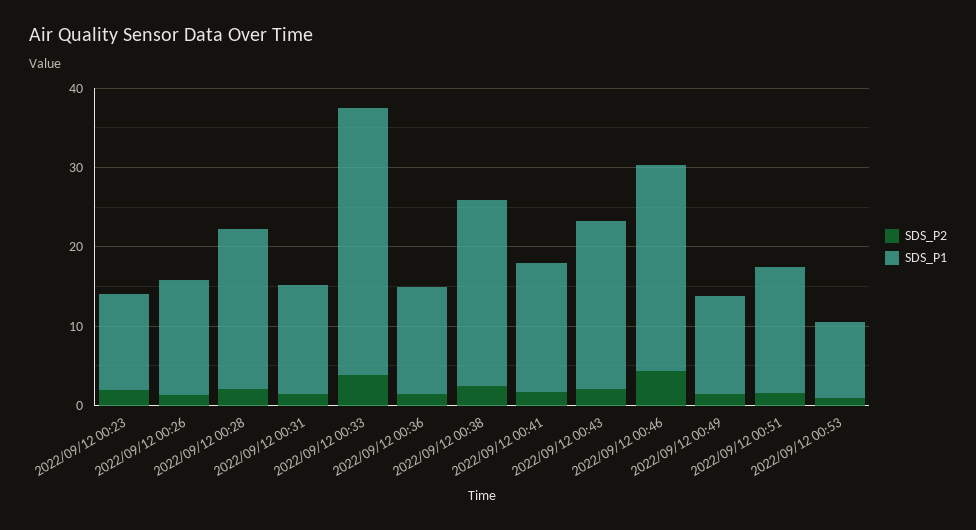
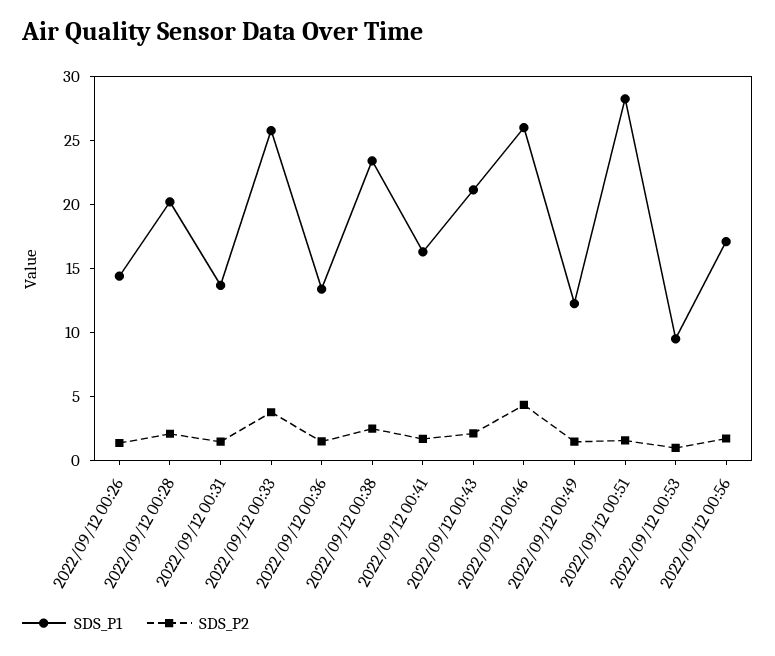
SDS_P2, 2022/09/12 00:23: 2 -> none
SDS_P1, 2022/09/12 00:23: 12 -> none
SDS_P1, 2022/09/12 00:33: 34 -> 26
SDS_P1, 2022/09/12 00:51: 16 -> 28
SDS_P1, 2022/09/12 00:56: none -> 17
SDS_P2, 2022/09/12 00:56: none -> 2

